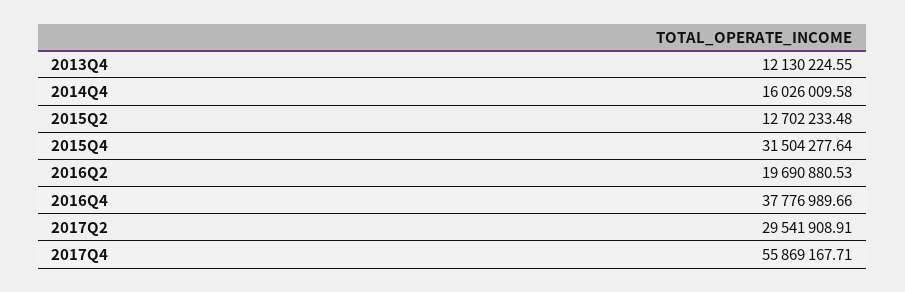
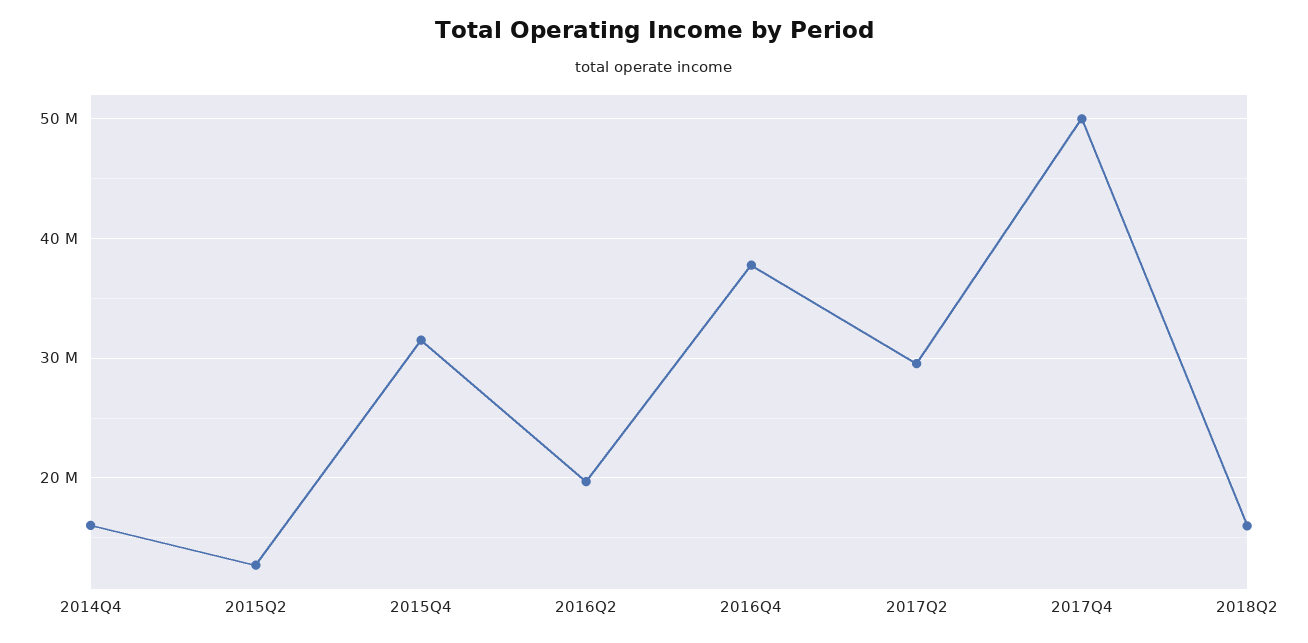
2013Q4: 12130224.55 -> none
2017Q4: 55869167.71 -> 50000000
2018Q2: none -> 16000000

